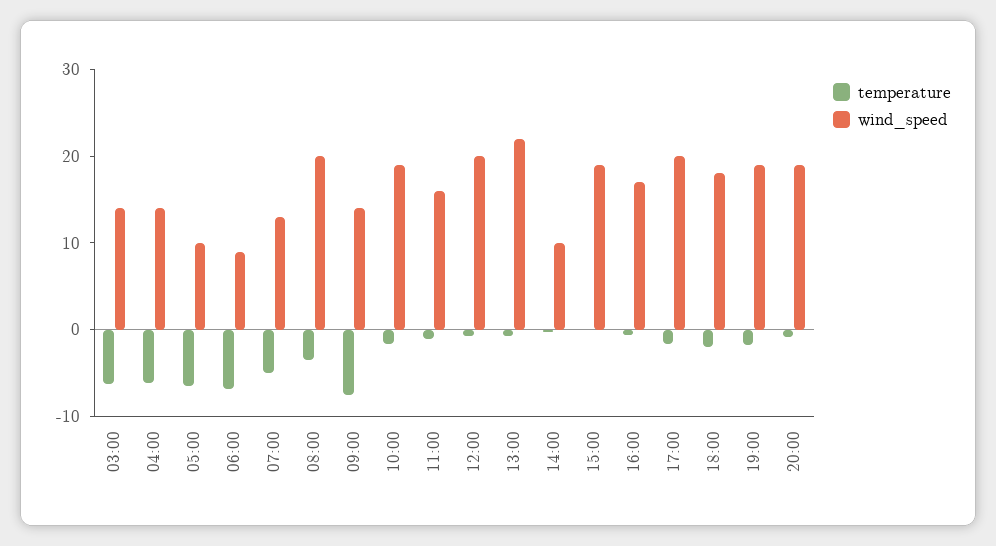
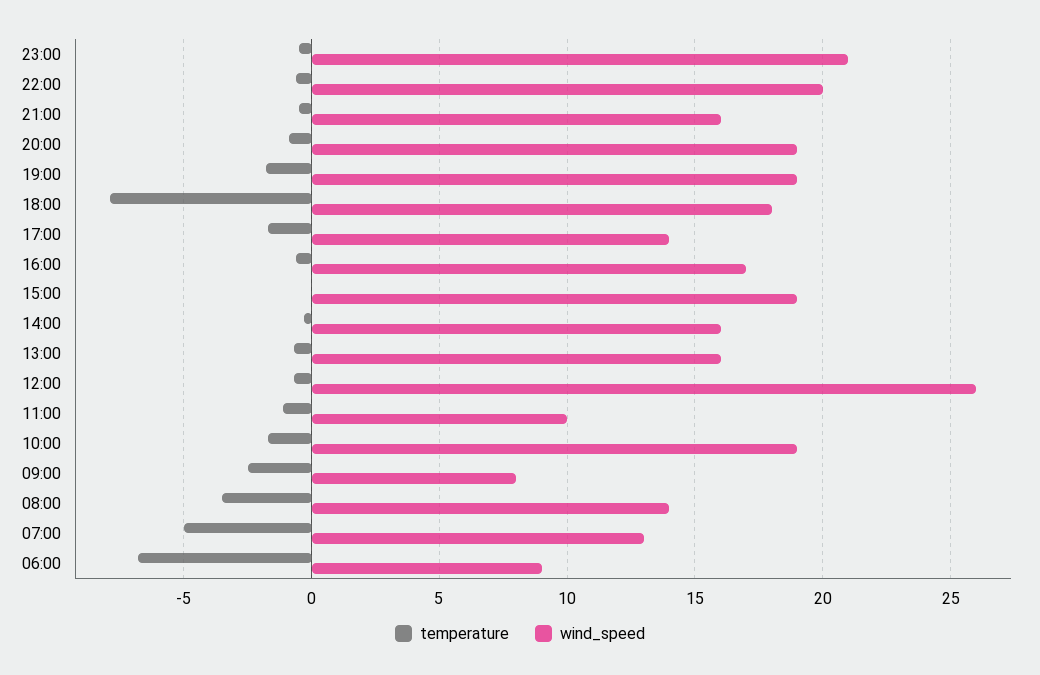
temperature, 03:00: -6 -> none
wind_speed, 03:00: 14 -> none
temperature, 04:00: -6 -> none
wind_speed, 04:00: 14 -> none
temperature, 05:00: -6 -> none
wind_speed, 05:00: 10 -> none
wind_speed, 08:00: 20 -> 14
temperature, 09:00: -8 -> -2.5
wind_speed, 09:00: 14 -> 8
wind_speed, 11:00: 16 -> 10
wind_speed, 12:00: 20 -> 26
wind_speed, 13:00: 22 -> 16
wind_speed, 14:00: 10 -> 16
wind_speed, 17:00: 20 -> 14
temperature, 18:00: -2 -> -8
temperature, 23:00: none -> -0.5
wind_speed, 23:00: none -> 21
temperature, 22:00: none -> -0.5
wind_speed, 22:00: none -> 20
temperature, 21:00: none -> -0.5
wind_speed, 21:00: none -> 16

